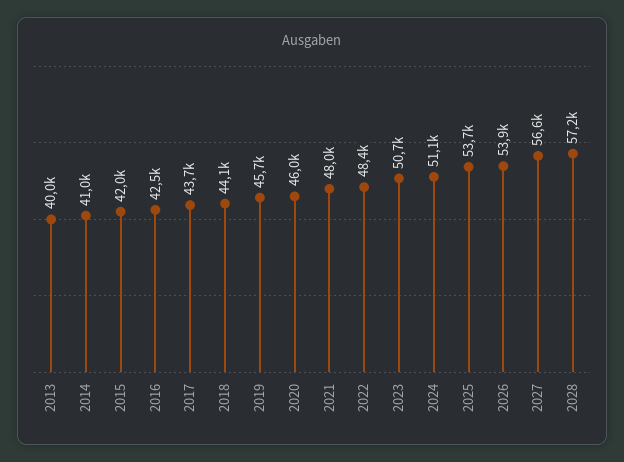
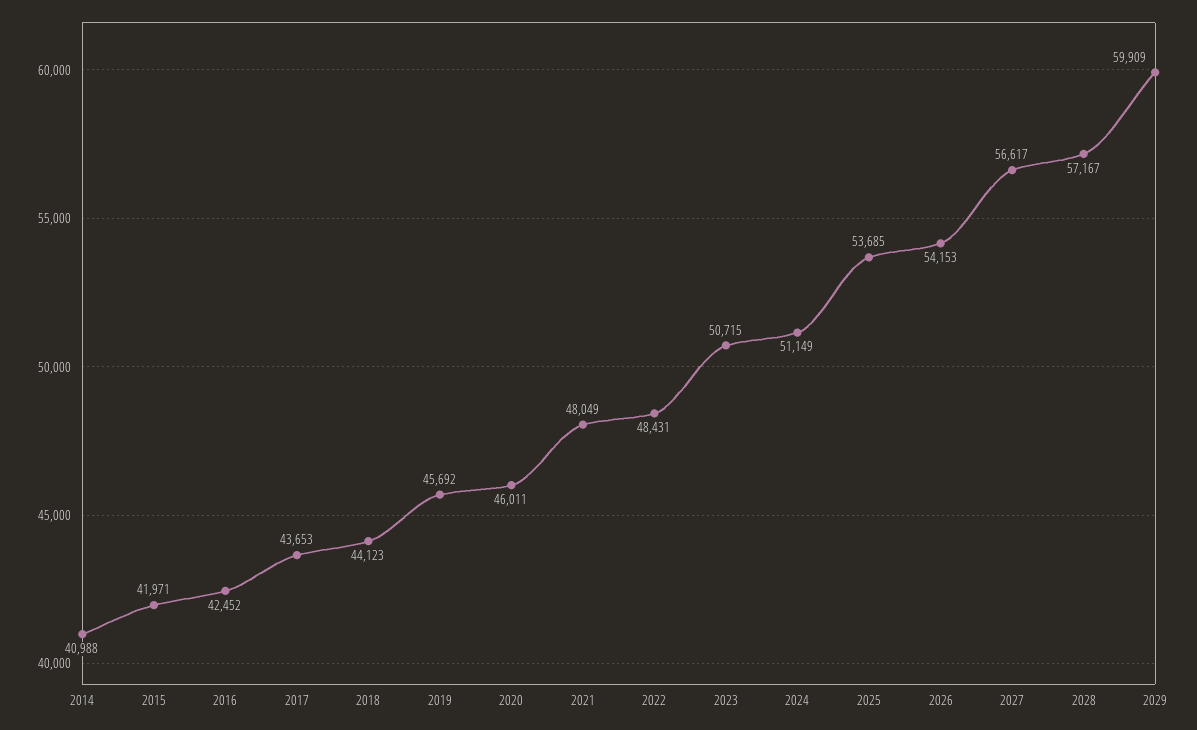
2013: 40000 -> none
2026: 53900 -> 54153
2029: none -> 59909

